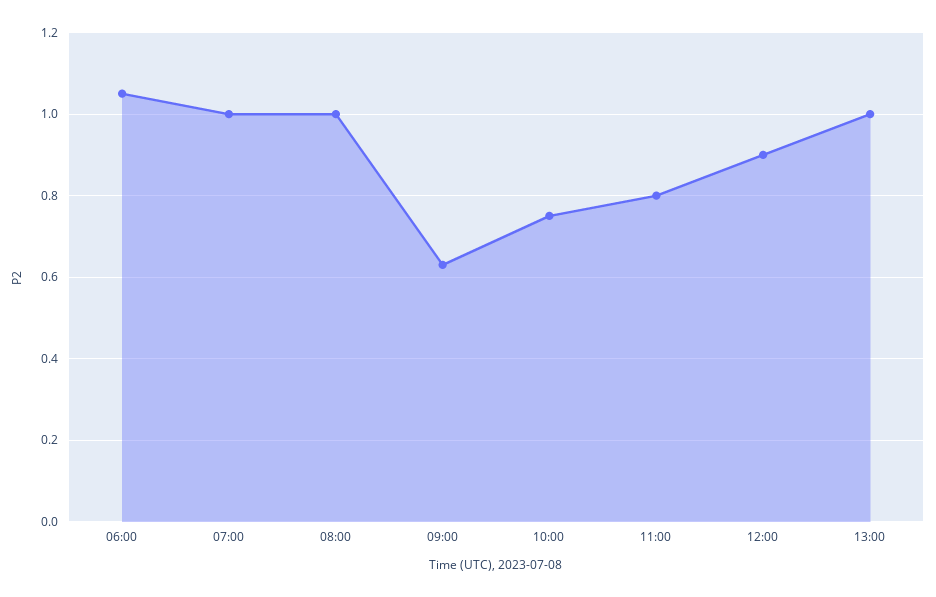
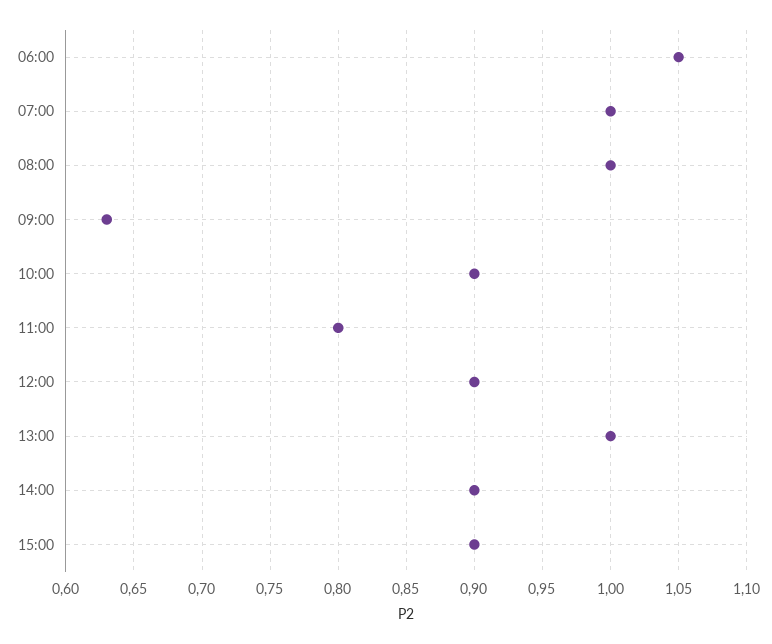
10:00: 0.75 -> 0.9
14:00: none -> 0.9
15:00: none -> 0.9

